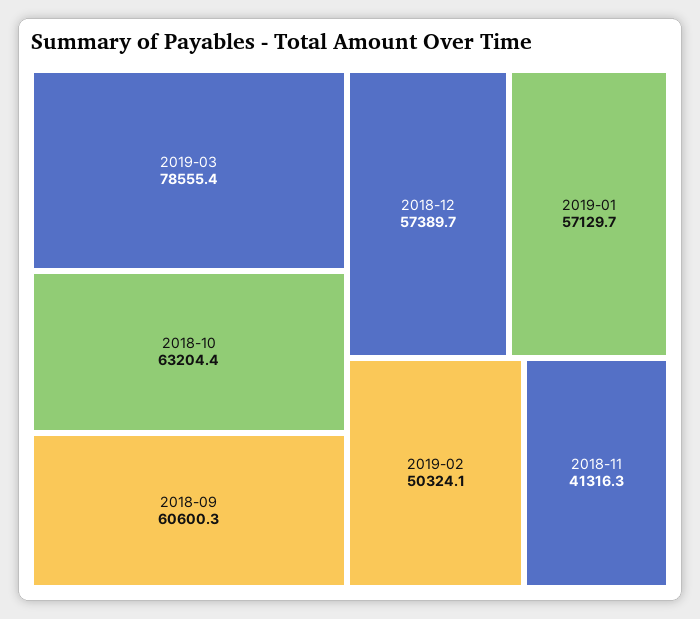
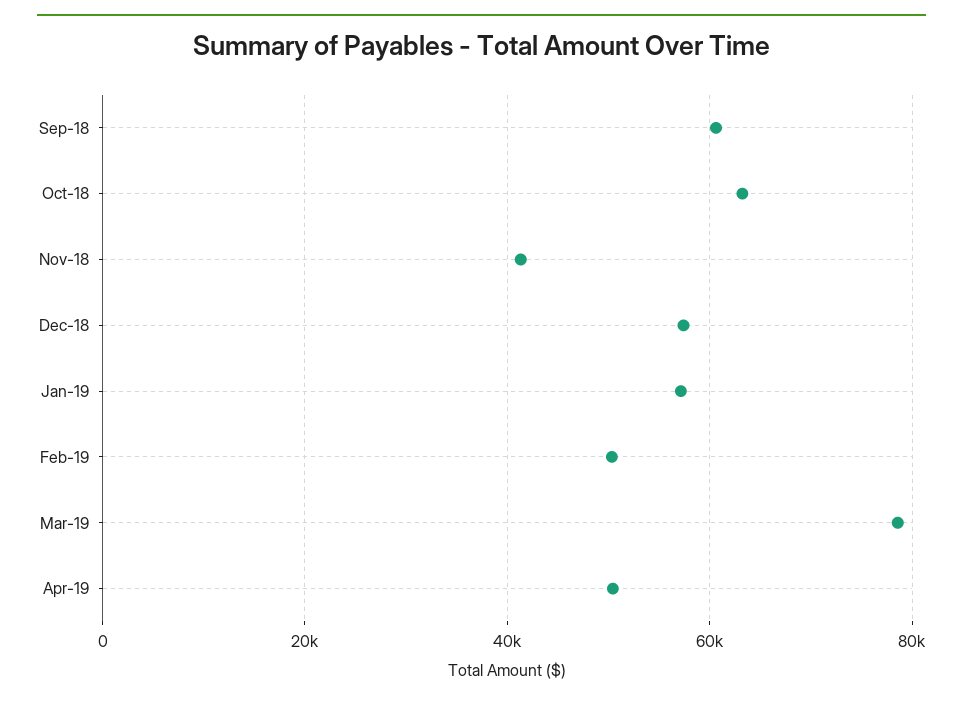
Apr-19: none -> 50000

